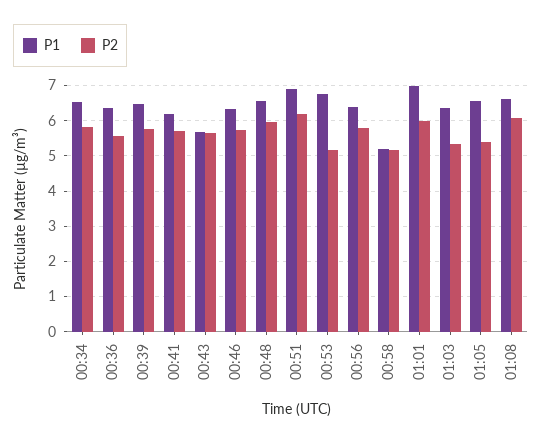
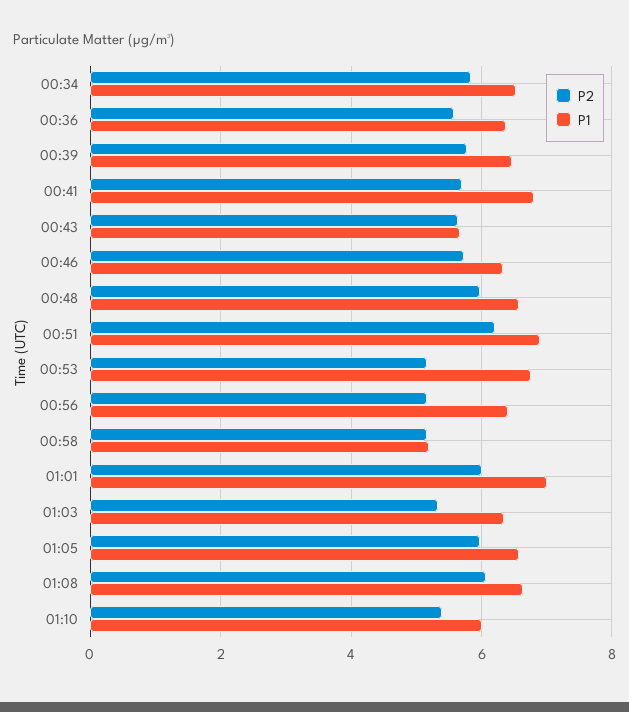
P1, 00:41: 6.2 -> 6.8
P2, 00:56: 5.8 -> 5.2
P2, 01:05: 5.4 -> 6
P2, 01:10: none -> 5.4
P1, 01:10: none -> 6

